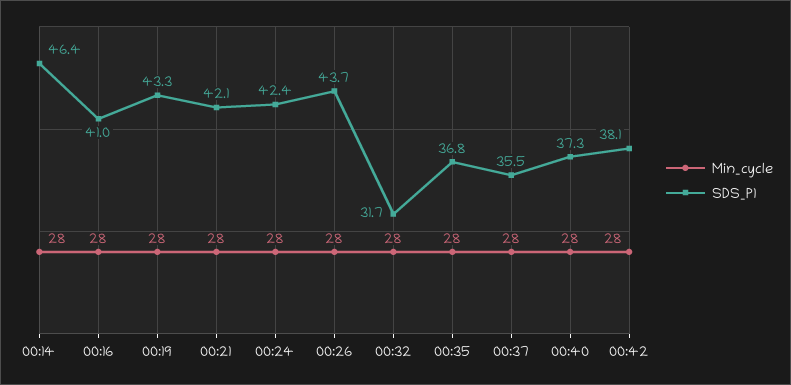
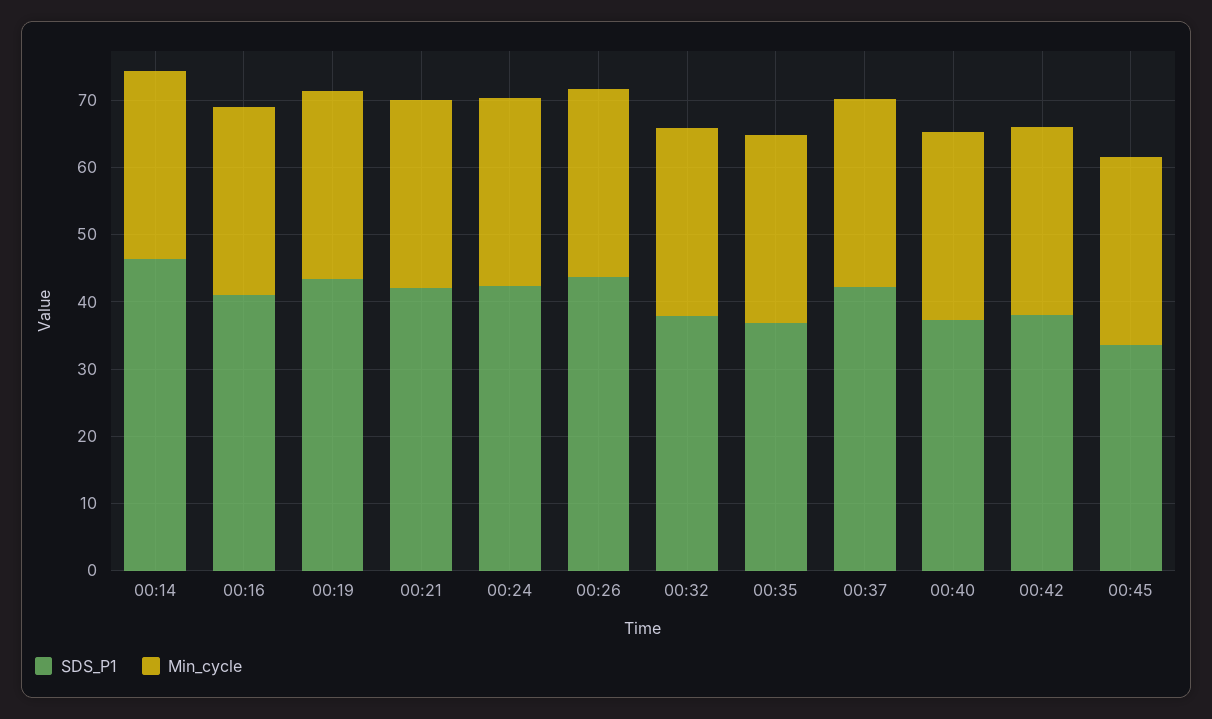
SDS_P1, 00:32: 31.7 -> 38
SDS_P1, 00:37: 35.5 -> 42
SDS_P1, 00:45: none -> 34
Min_cycle, 00:45: none -> 28

